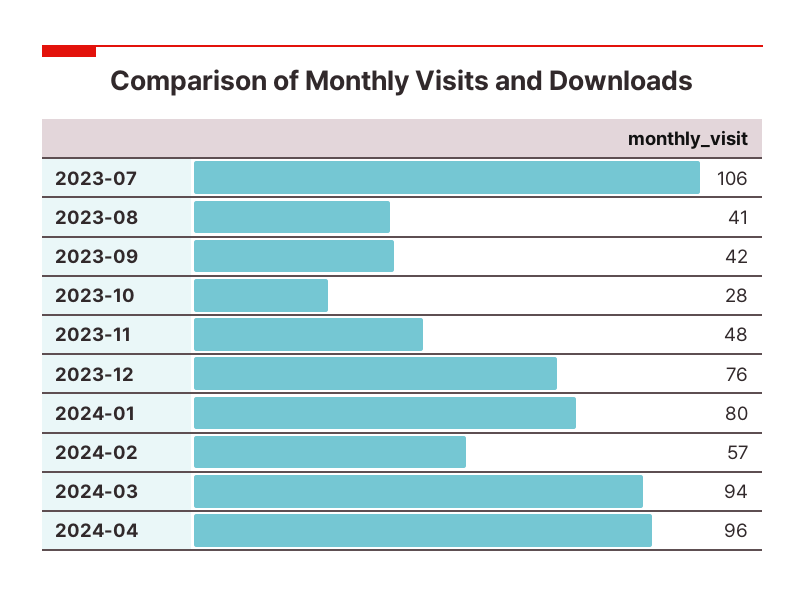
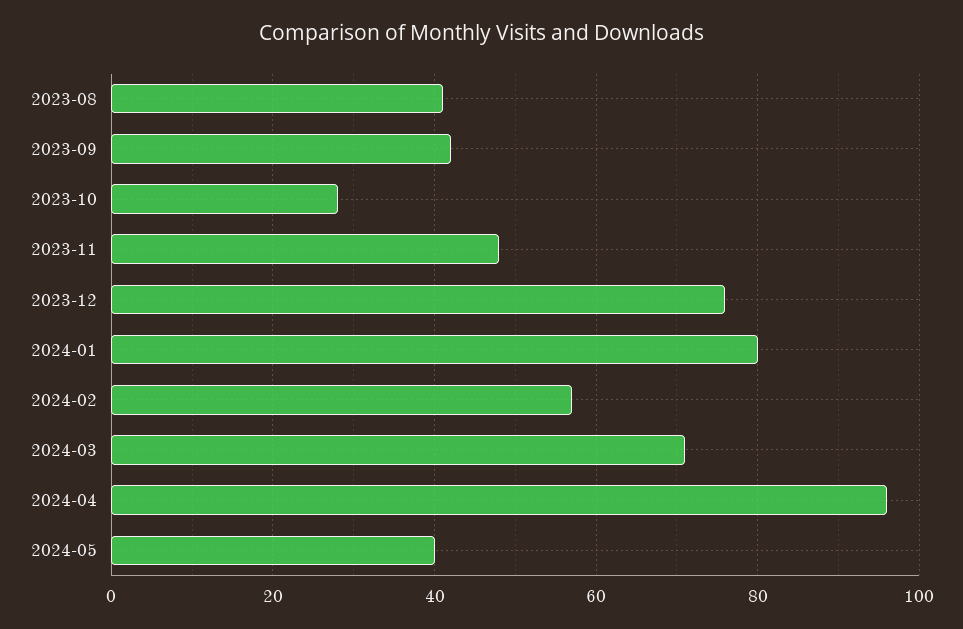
2023-07: 106 -> none
2024-03: 94 -> 70
2024-05: none -> 40

